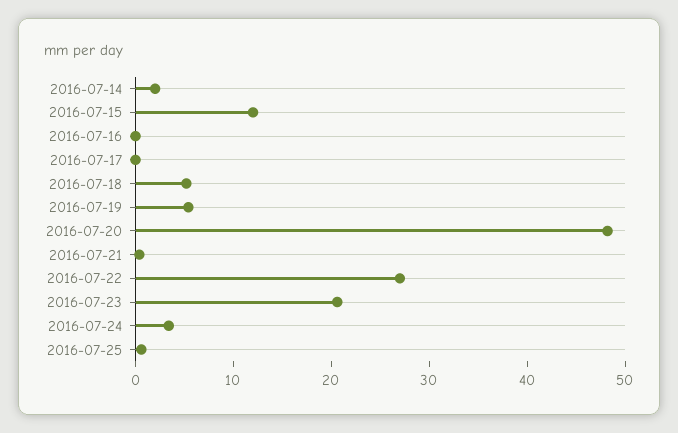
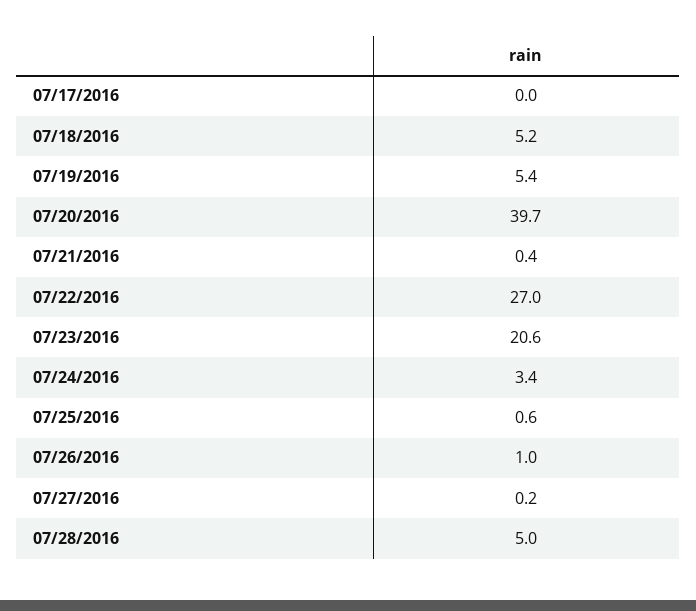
2016-07-14: 2 -> none
2016-07-15: 12 -> none
2016-07-16: 0 -> none
2016-07-20: 48 -> 39.7
07/26/2016: none -> 1
07/27/2016: none -> 0.2
07/28/2016: none -> 5

